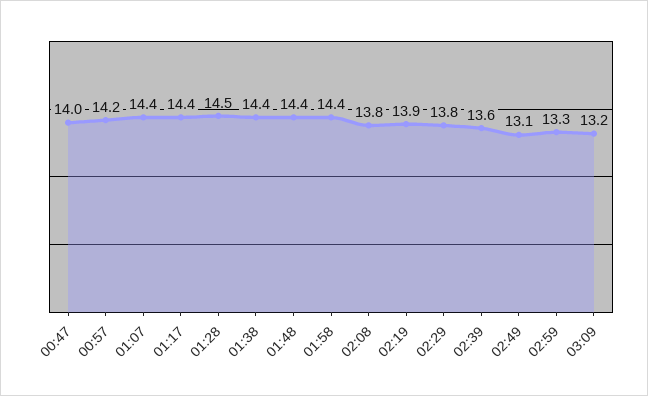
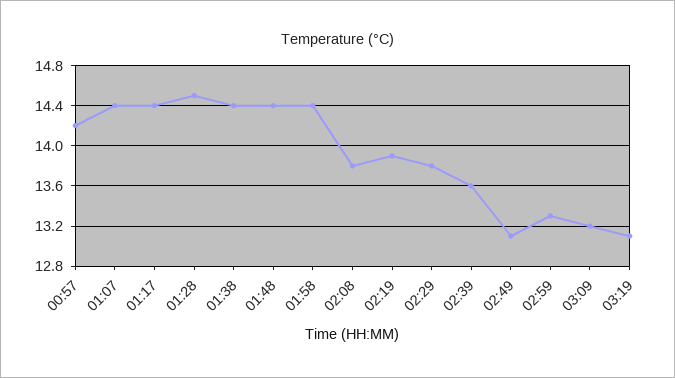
00:47: 14 -> none
03:19: none -> 13.1

